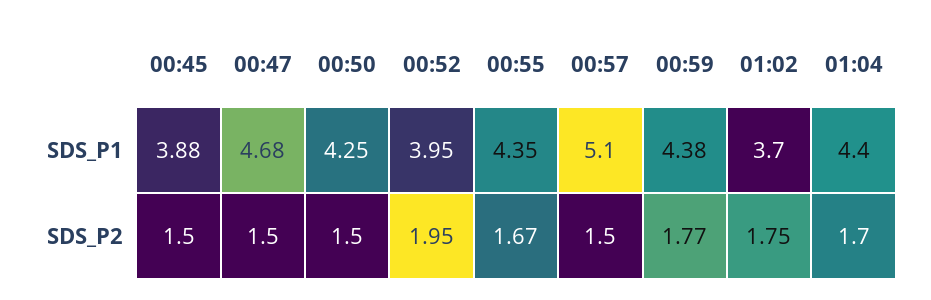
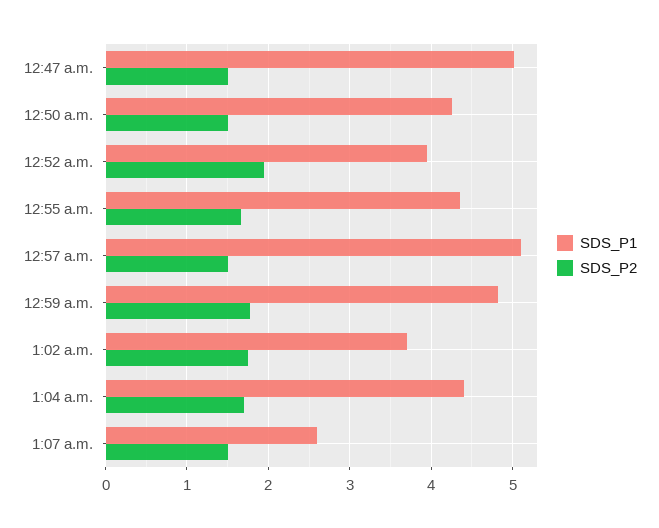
SDS_P1, 00:45: 3.88 -> none
SDS_P1, 00:47: 4.68 -> 5
SDS_P1, 00:59: 4.38 -> 4.8
SDS_P2, 00:45: 1.5 -> none
SDS_P1, 1:07 a.m.: none -> 2.6
SDS_P2, 1:07 a.m.: none -> 1.5

